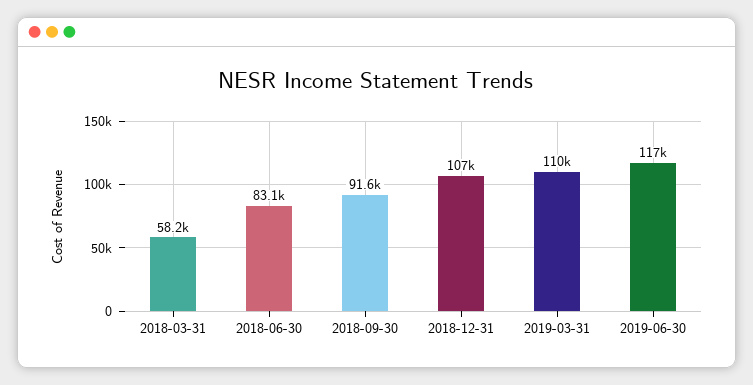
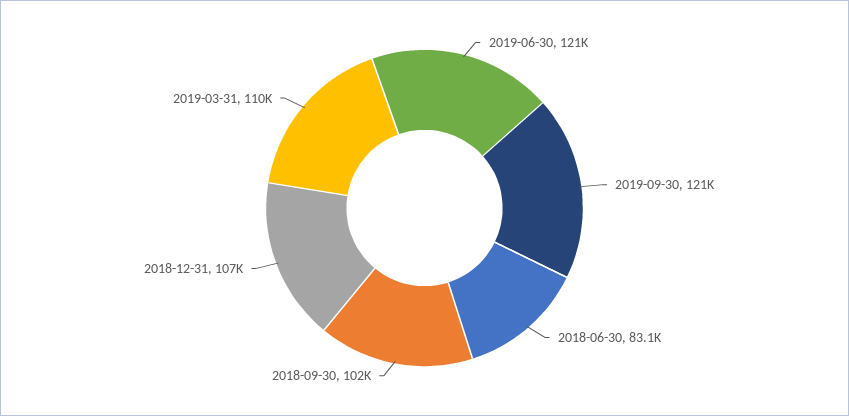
2018-03-31: 58200 -> none
2018-09-30: 91600 -> 102000
2019-06-30: 117000 -> 121000
2019-09-30: none -> 121000

